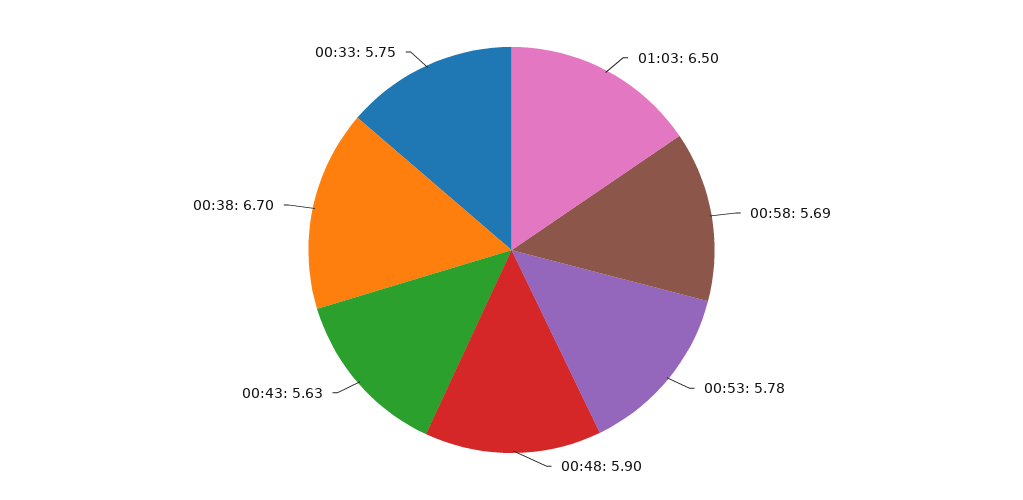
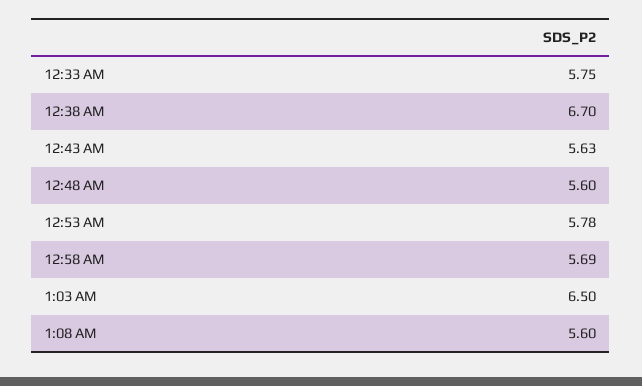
00:48: 5.9 -> 5.6
1:08 AM: none -> 5.6

